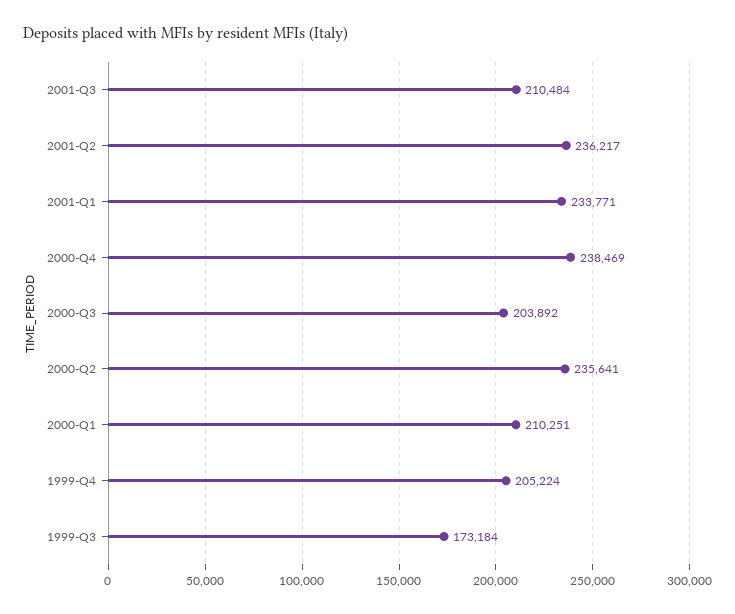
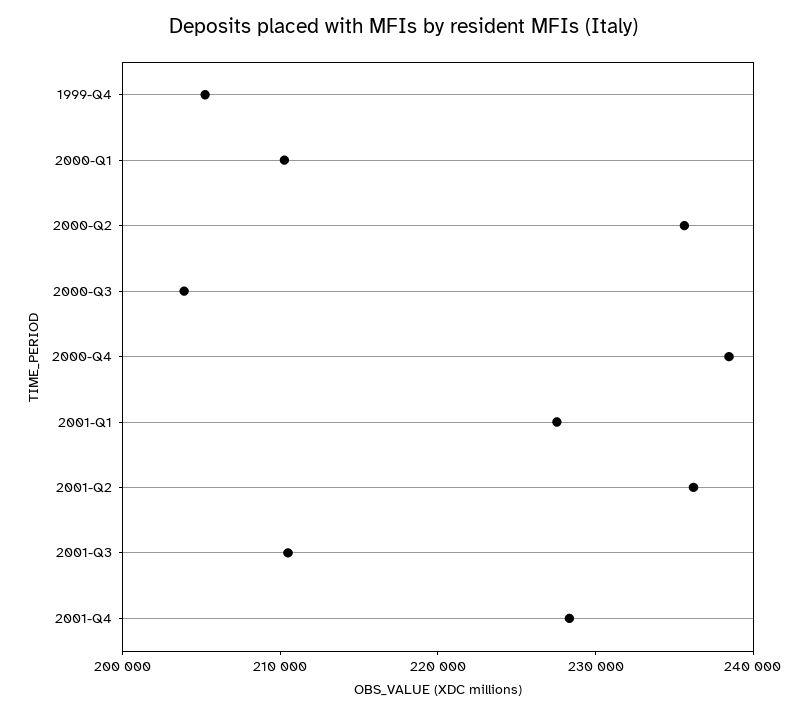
2001-Q1: 233771 -> 228000
1999-Q3: 173184 -> none
2001-Q4: none -> 228000

